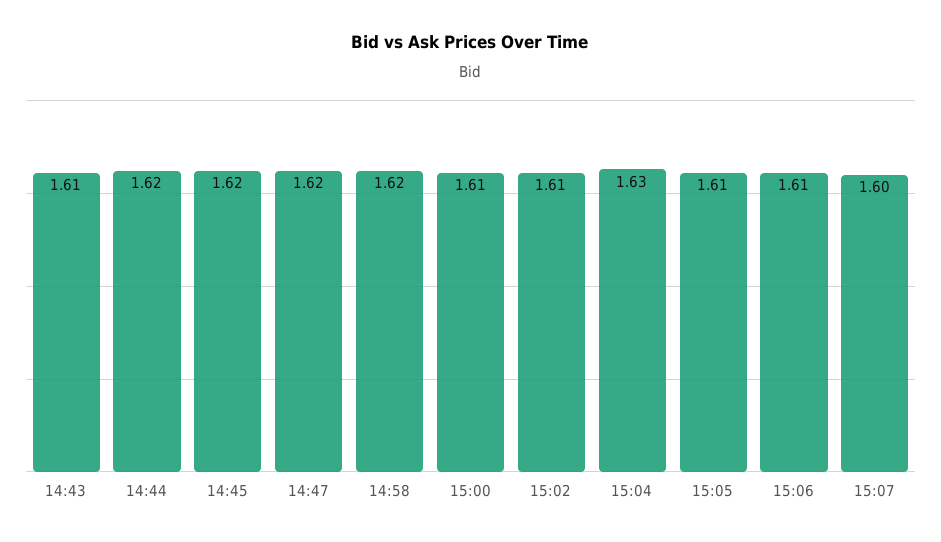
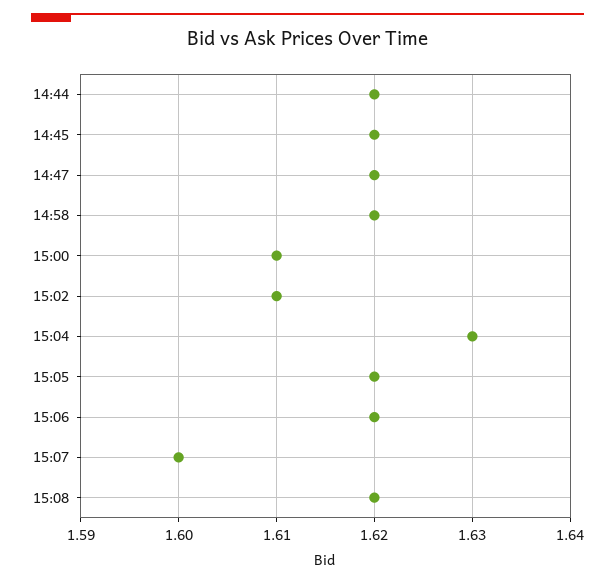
14:43: 1.61 -> none
15:05: 1.61 -> 1.62
15:06: 1.61 -> 1.62
15:08: none -> 1.62

